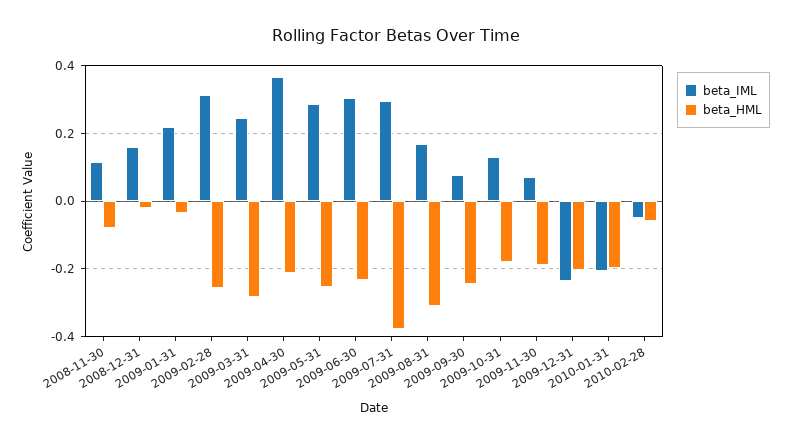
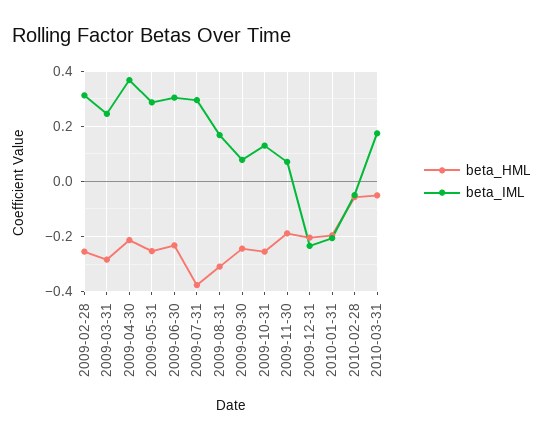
beta_IML, 2008-11-30: 0.12 -> none
beta_HML, 2008-11-30: -0.08 -> none
beta_IML, 2008-12-31: 0.16 -> none
beta_HML, 2008-12-31: -0.02 -> none
beta_IML, 2009-01-31: 0.22 -> none
beta_HML, 2009-01-31: -0.04 -> none
beta_HML, 2009-10-31: -0.18 -> -0.25
beta_HML, 2010-03-31: none -> -0.05
beta_IML, 2010-03-31: none -> 0.175

